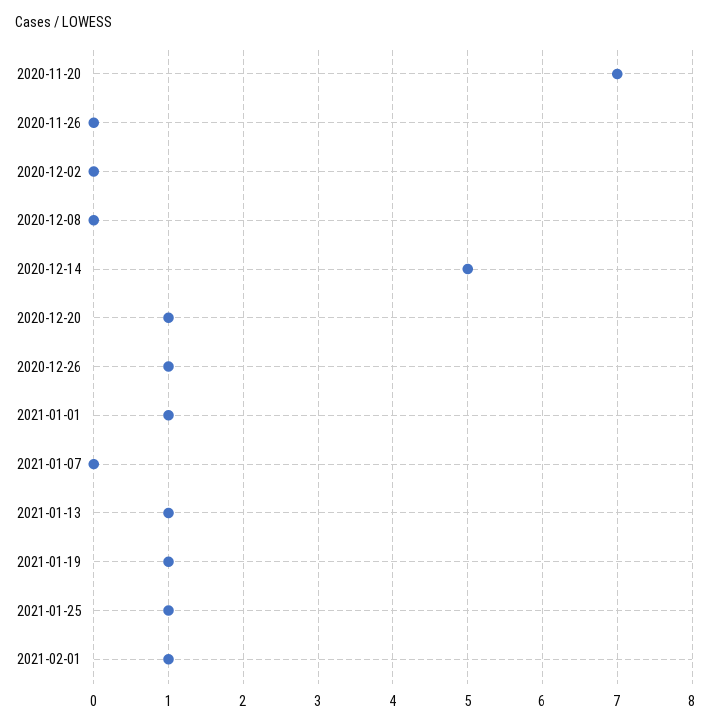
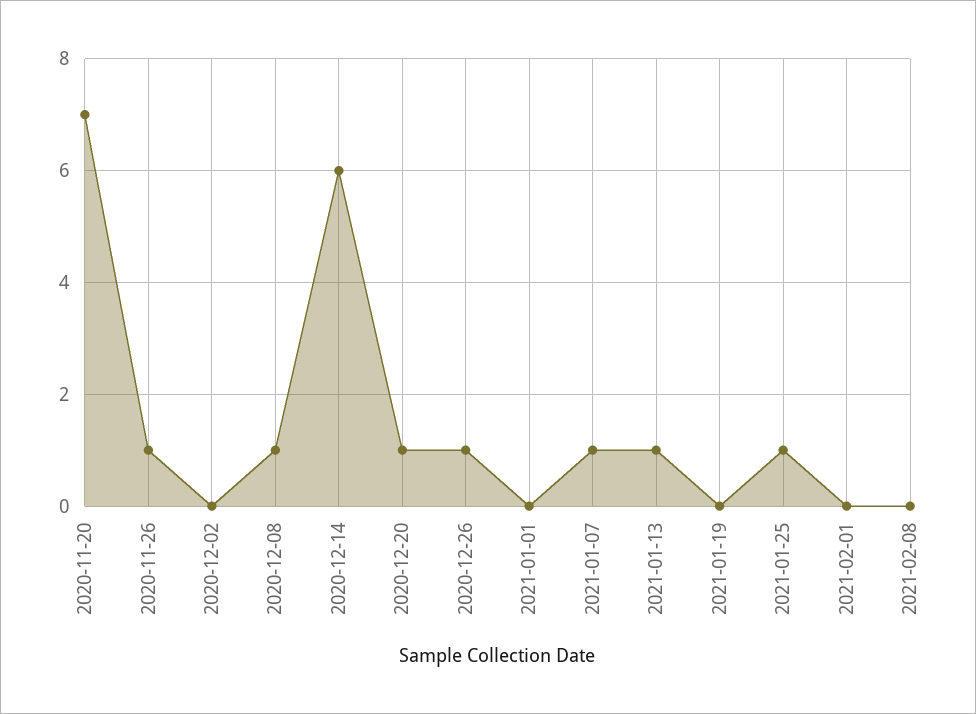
2020-11-26: 0 -> 1
2020-12-08: 0 -> 1
2020-12-14: 5 -> 6
2021-01-01: 1 -> 0
2021-01-07: 0 -> 1
2021-01-19: 1 -> 0
2021-02-01: 1 -> 0
2021-02-08: none -> 0

